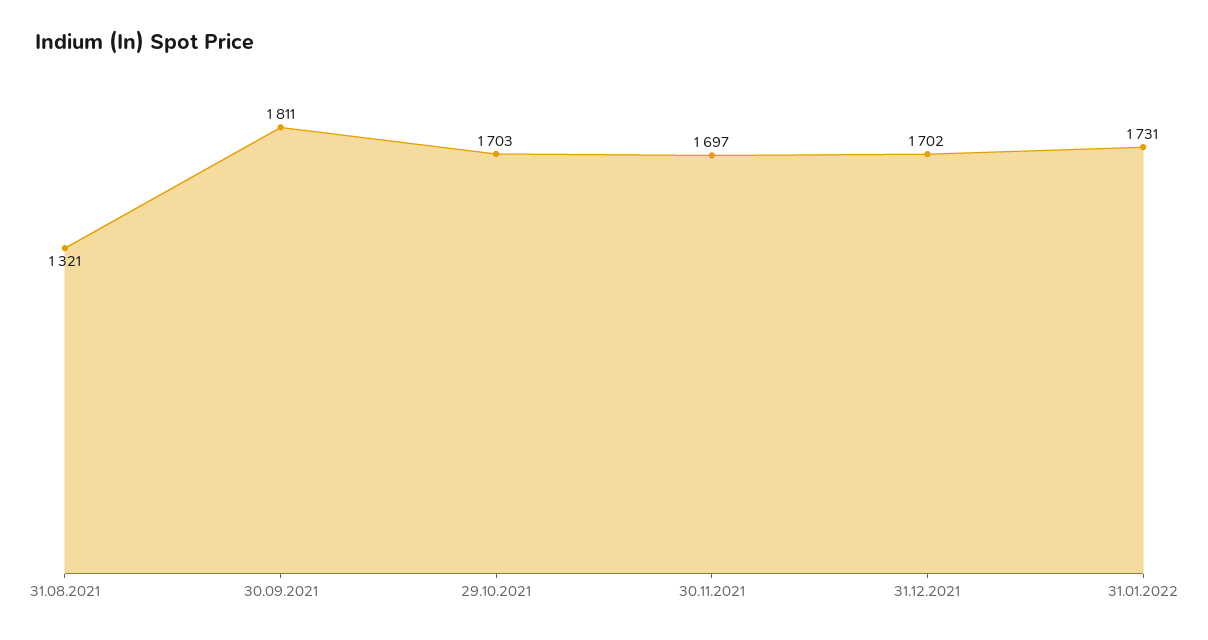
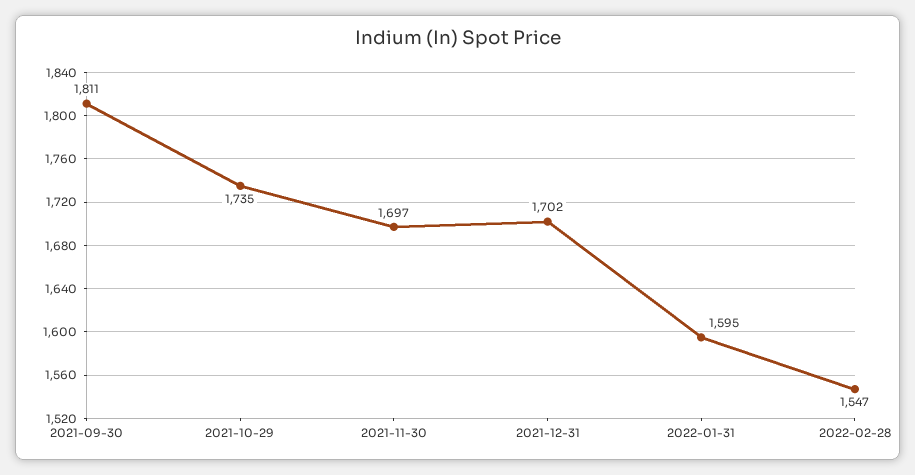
31.08.2021: 1321 -> none
29.10.2021: 1703 -> 1735
31.01.2022: 1731 -> 1595
2022-02-28: none -> 1547

